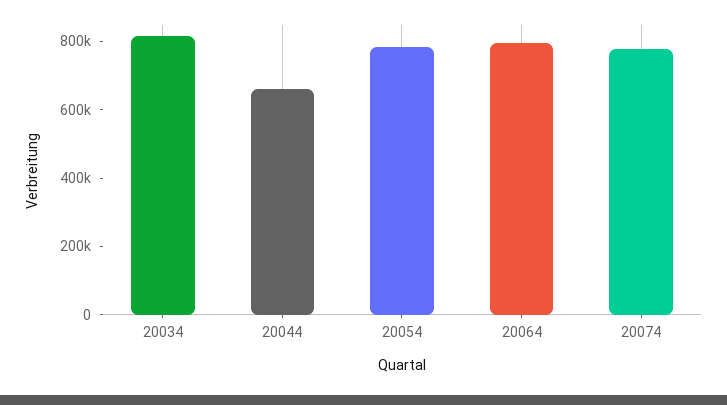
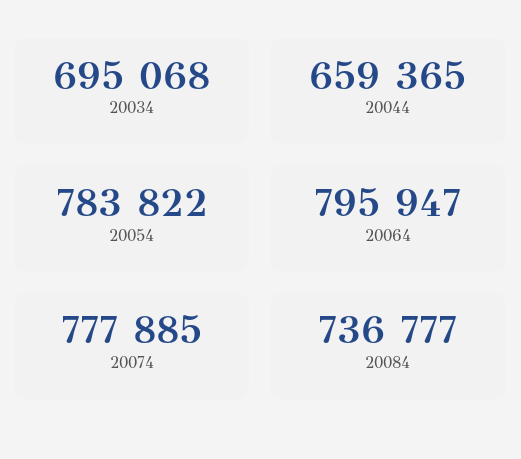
20034: 800000 -> 695068
20084: none -> 736777

